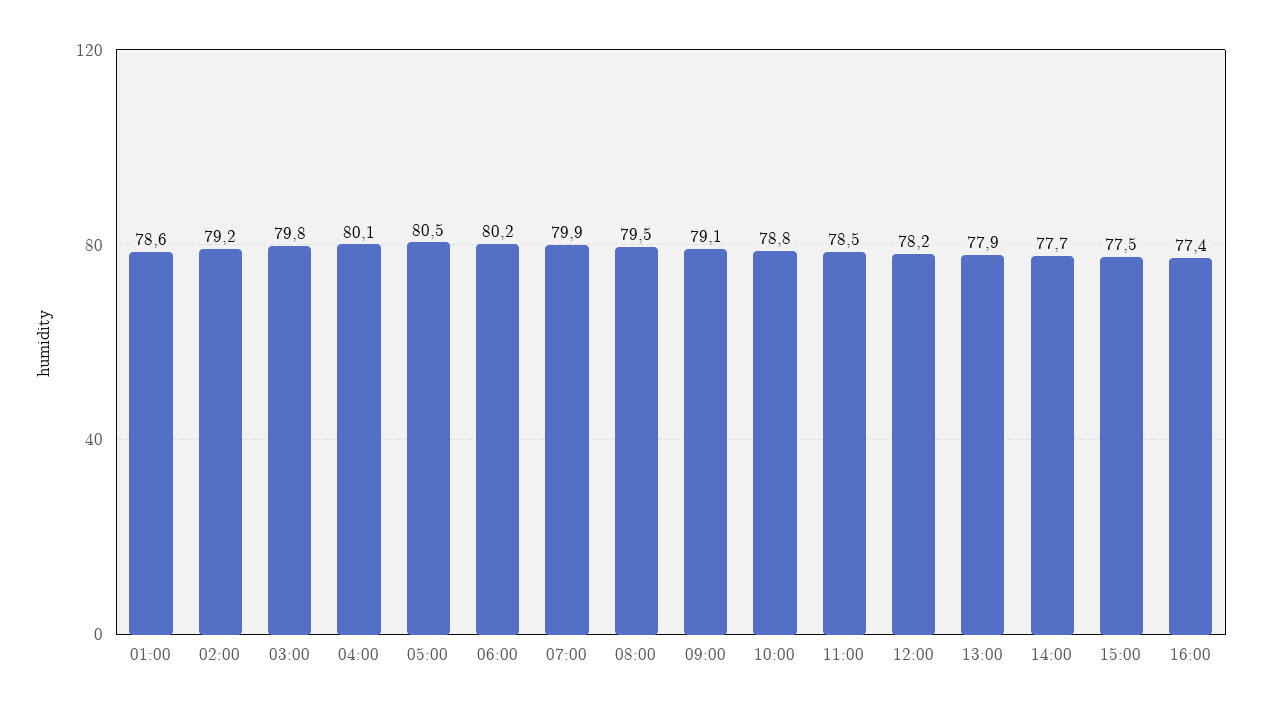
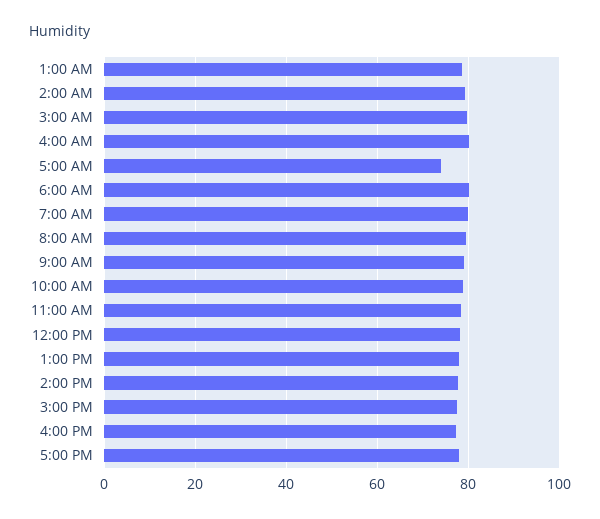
05:00: 80.5 -> 74
5:00 PM: none -> 78

